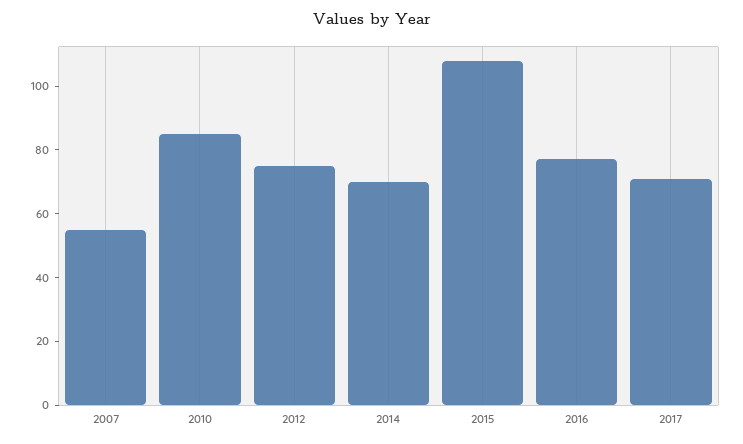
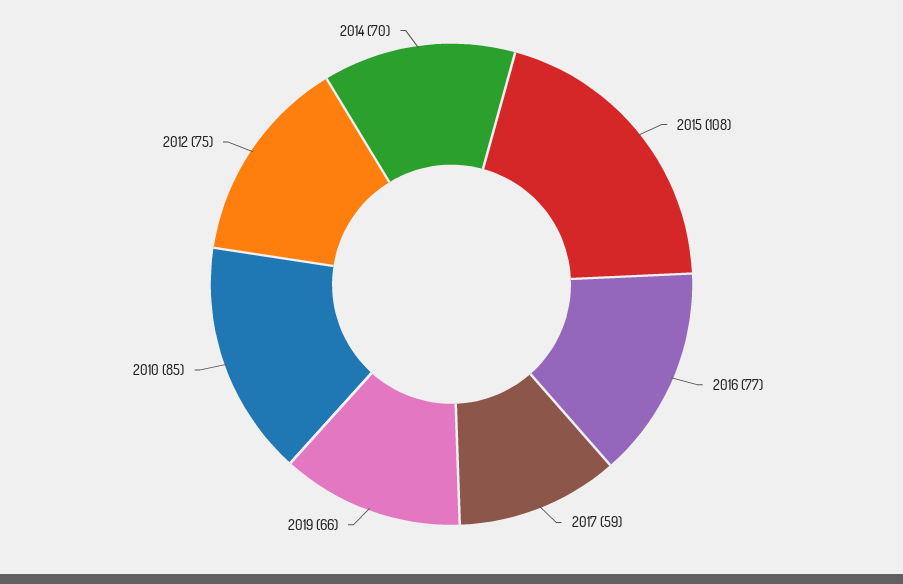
2007: 55 -> none
2017: 70 -> 59
2019: none -> 66

